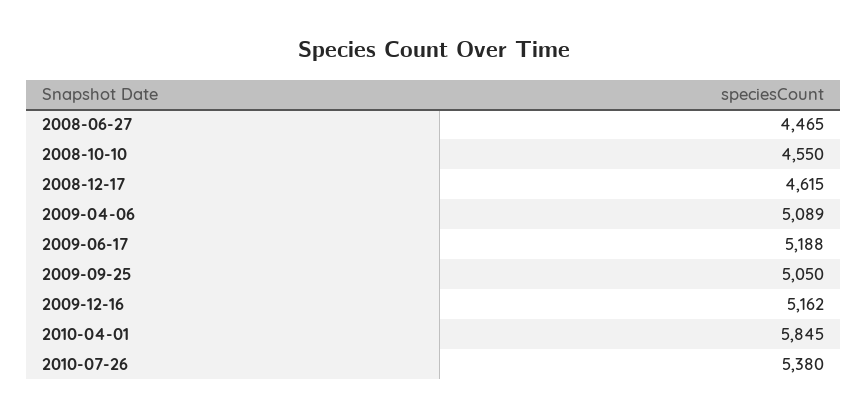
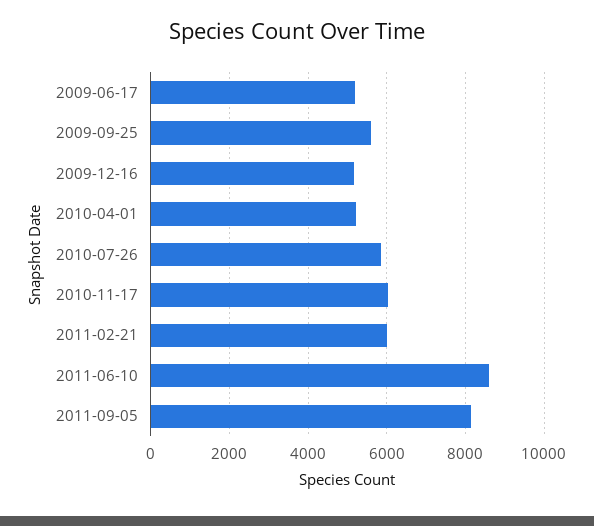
2008-06-27: 4465 -> none
2008-10-10: 4550 -> none
2008-12-17: 4615 -> none
2009-04-06: 5089 -> none
2009-09-25: 5050 -> 5600
2010-04-01: 5845 -> 5200
2010-07-26: 5380 -> 5800
2010-11-17: none -> 6000
2011-02-21: none -> 6000
2011-06-10: none -> 8600
2011-09-05: none -> 8200

